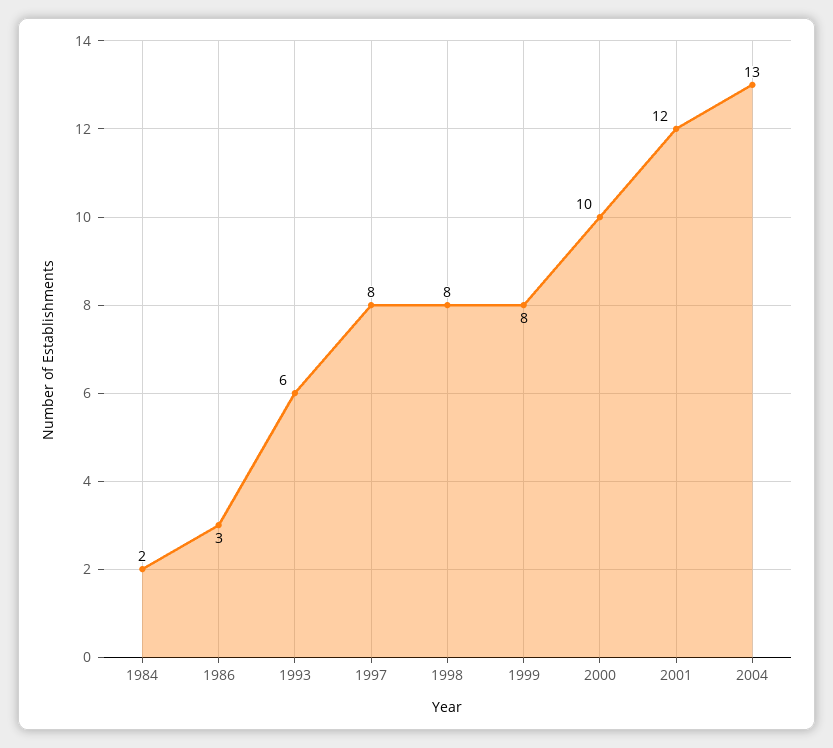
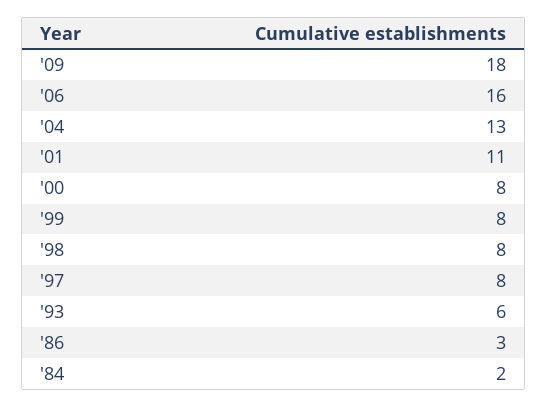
2000: 10 -> 8
2001: 12 -> 11
'09: none -> 18
'06: none -> 16

